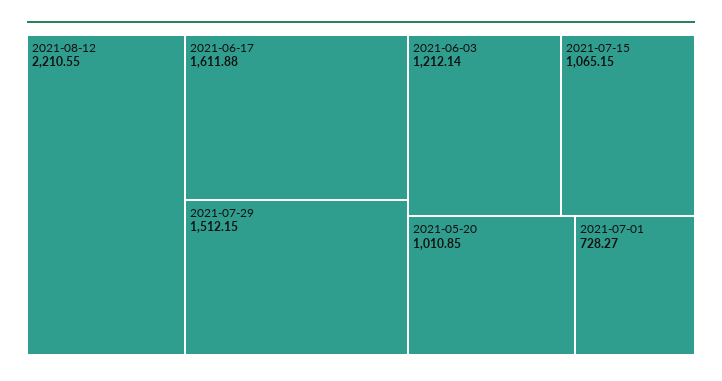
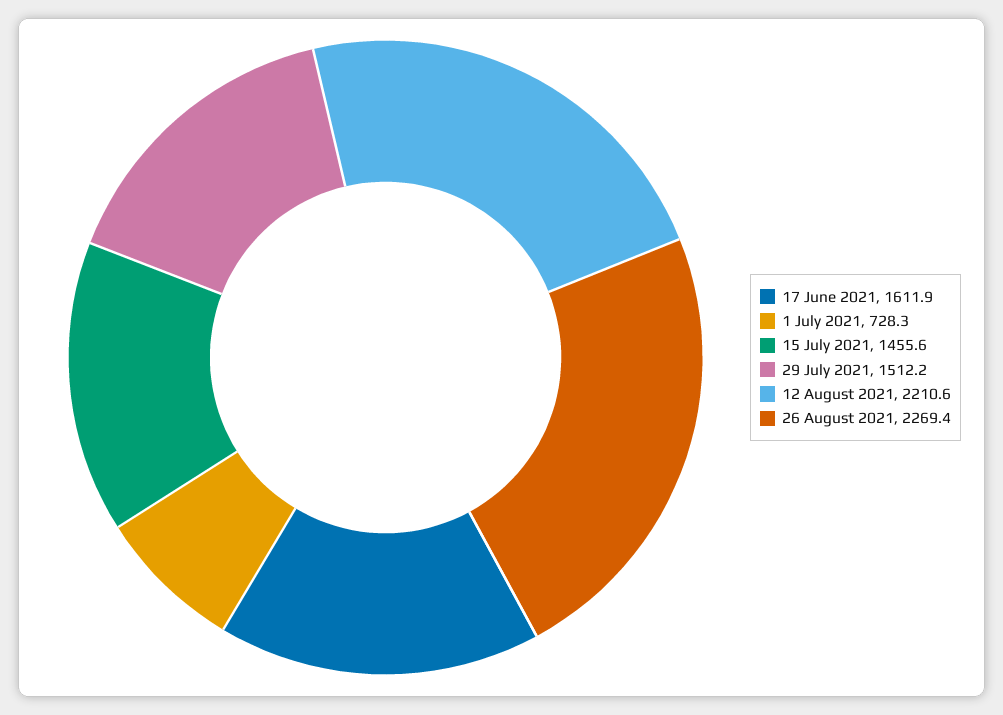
2021-06-03: 1212.14 -> none
2021-07-15: 1065.15 -> 1455.6
2021-05-20: 1010.85 -> none
26 August 2021: none -> 2269.4

